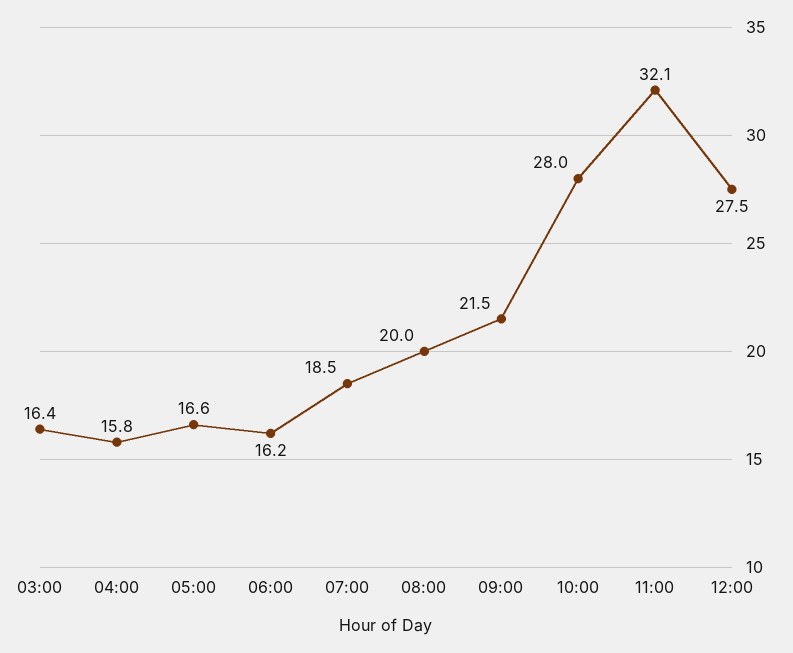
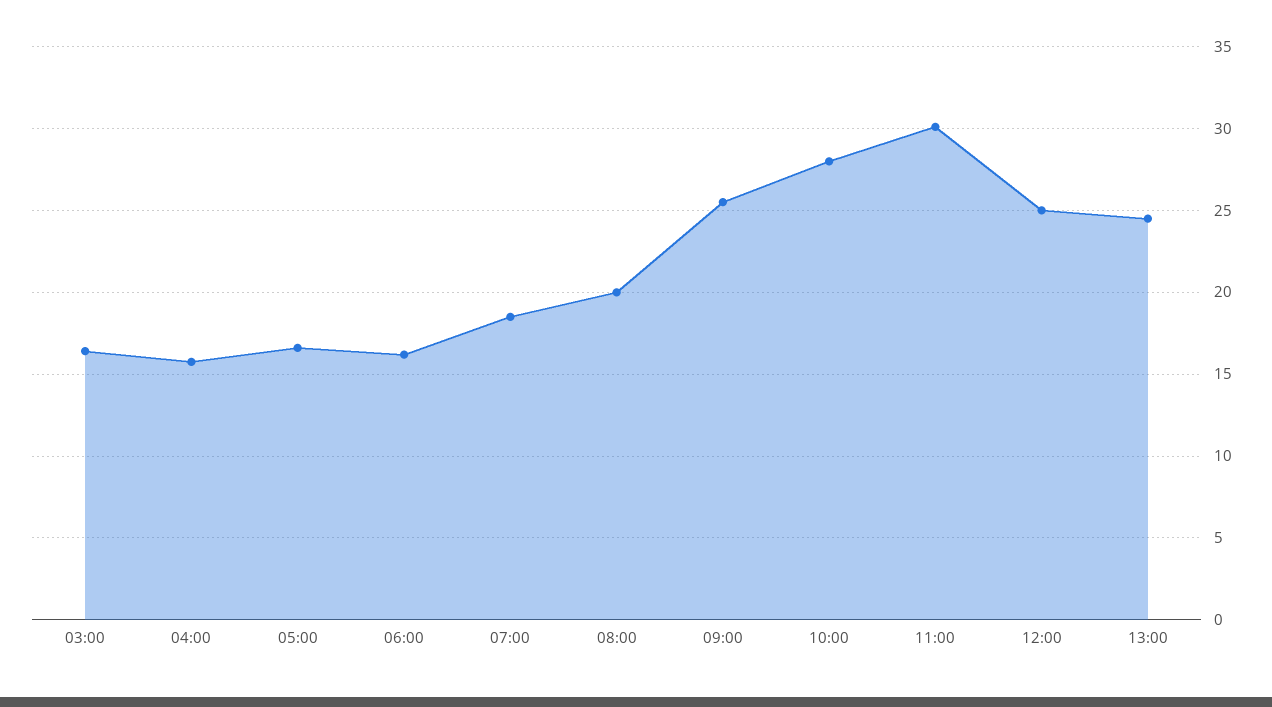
09:00: 21.5 -> 25.5
11:00: 32.1 -> 30
12:00: 27.5 -> 25
13:00: none -> 24.5

